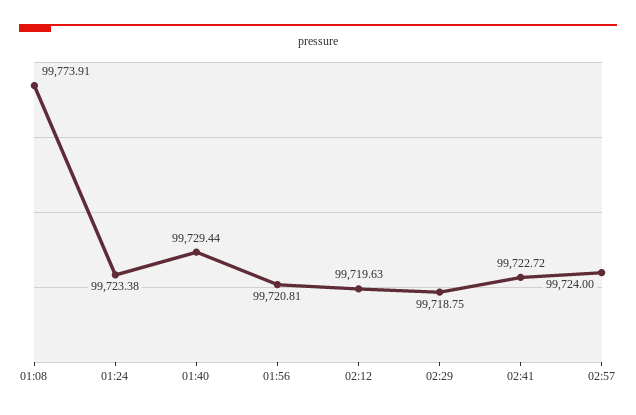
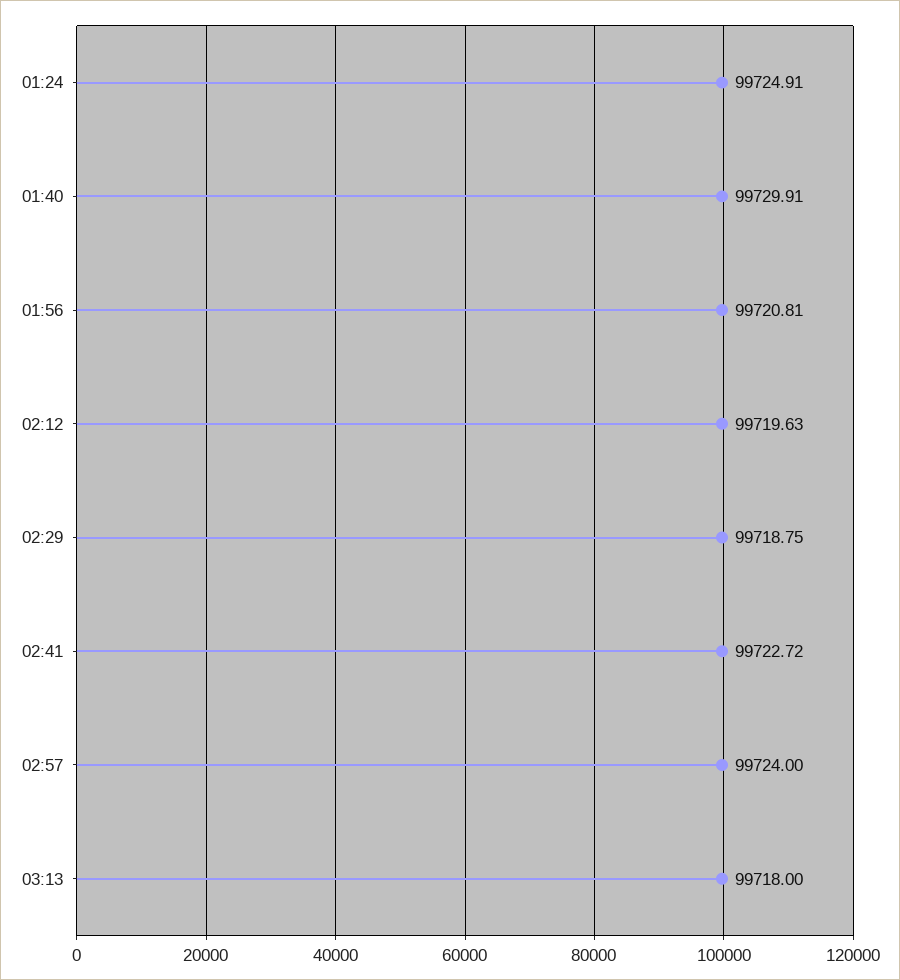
01:08: 99773.91 -> none
01:24: 99723.38 -> 99724.91
01:40: 99729.44 -> 99729.91
03:13: none -> 99718

